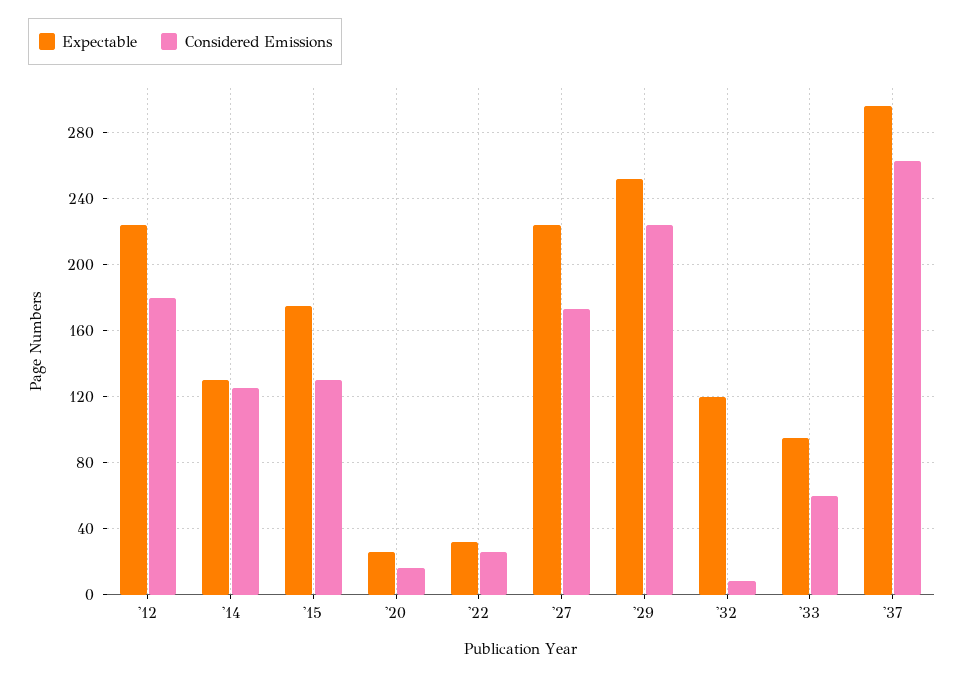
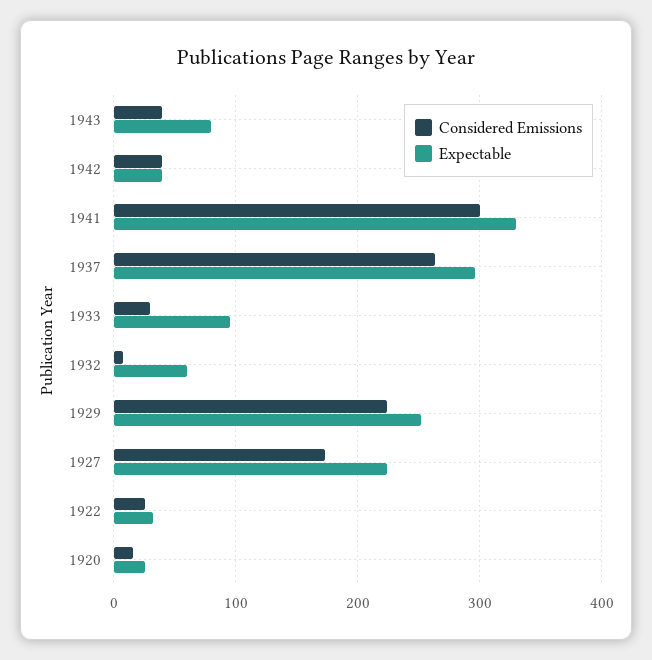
Expectable, '12: 225 -> none
Considered Emissions, '12: 180 -> none
Expectable, '14: 130 -> none
Considered Emissions, '14: 125 -> none
Expectable, '15: 175 -> none
Considered Emissions, '15: 130 -> none
Expectable, '32: 120 -> 60
Considered Emissions, '33: 60 -> 30
Considered Emissions, 1943: none -> 40
Expectable, 1943: none -> 80
Considered Emissions, 1942: none -> 40
Expectable, 1942: none -> 40
Considered Emissions, 1941: none -> 300
Expectable, 1941: none -> 330

